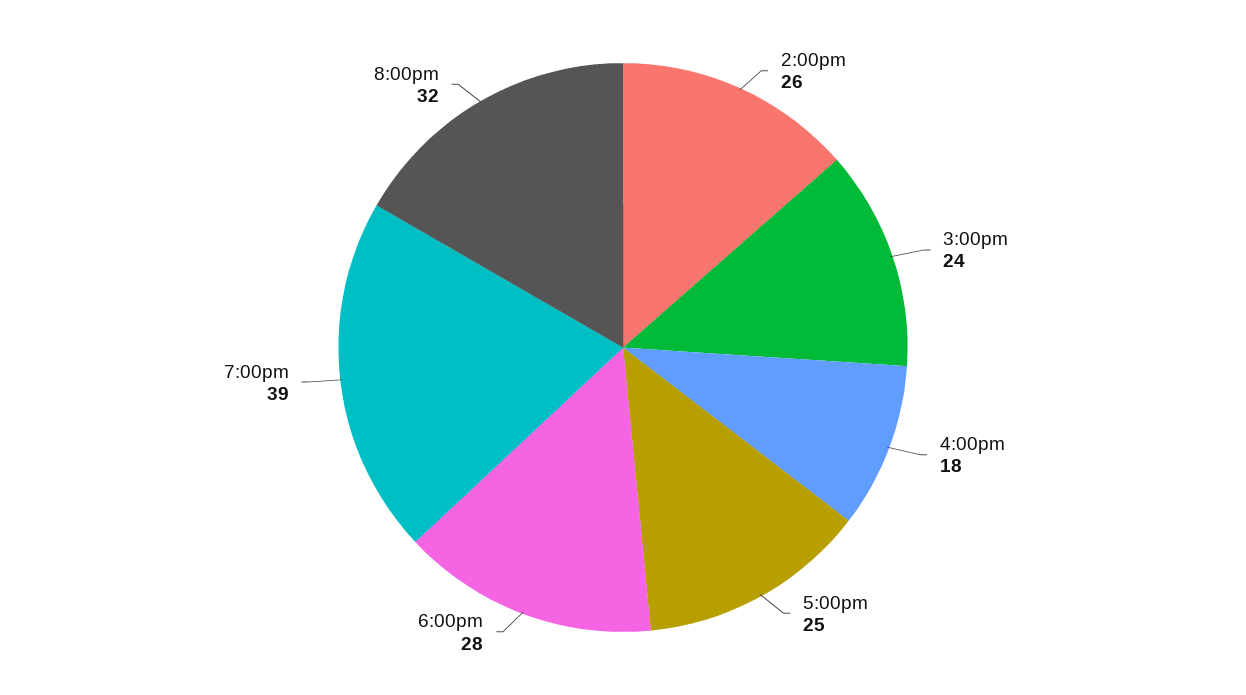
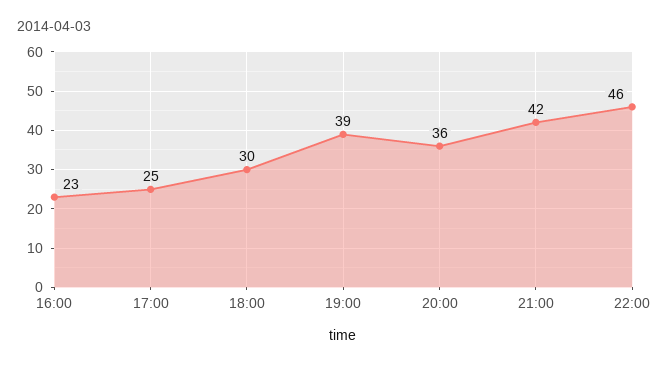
2:00pm: 26 -> none
3:00pm: 24 -> none
4:00pm: 18 -> 23
6:00pm: 28 -> 30
8:00pm: 32 -> 36
21:00: none -> 42
22:00: none -> 46

